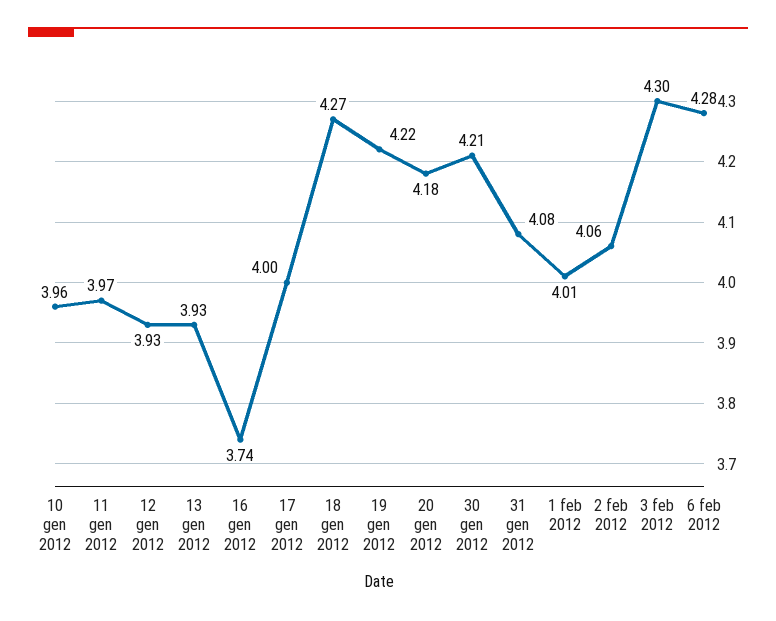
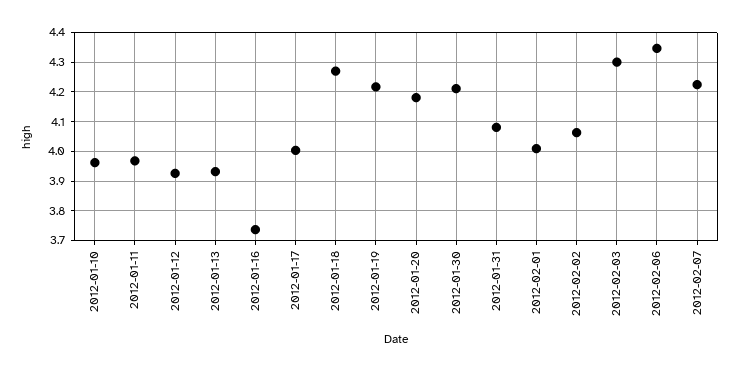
6 feb 2012: 4.28 -> 4.35
2012-02-07: none -> 4.225

